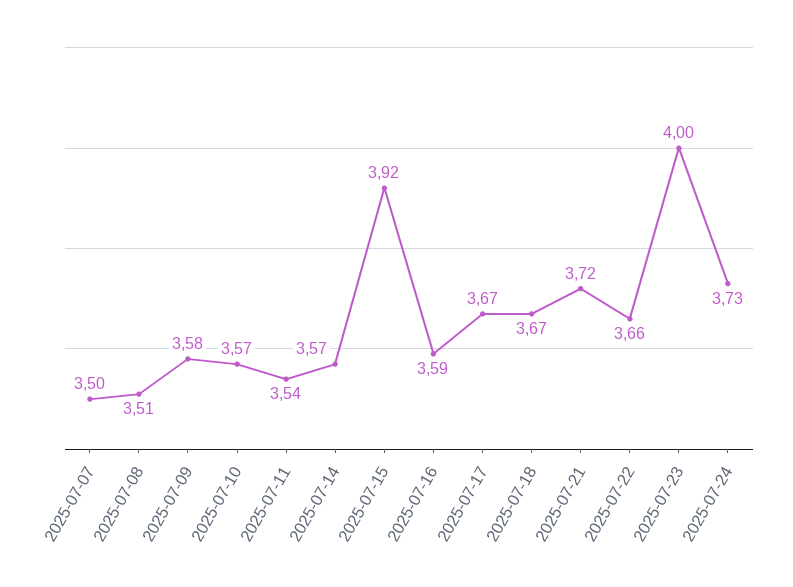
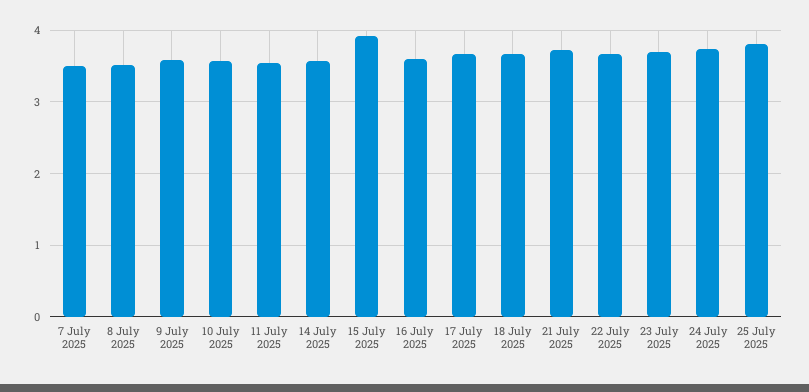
2025-07-23: 4 -> 3.7
25 July 2025: none -> 3.8

